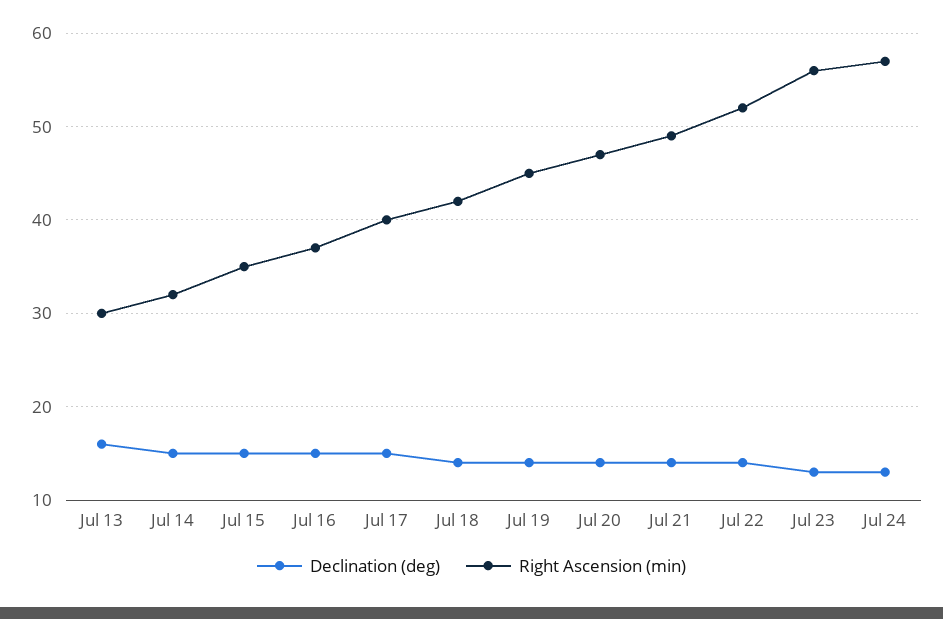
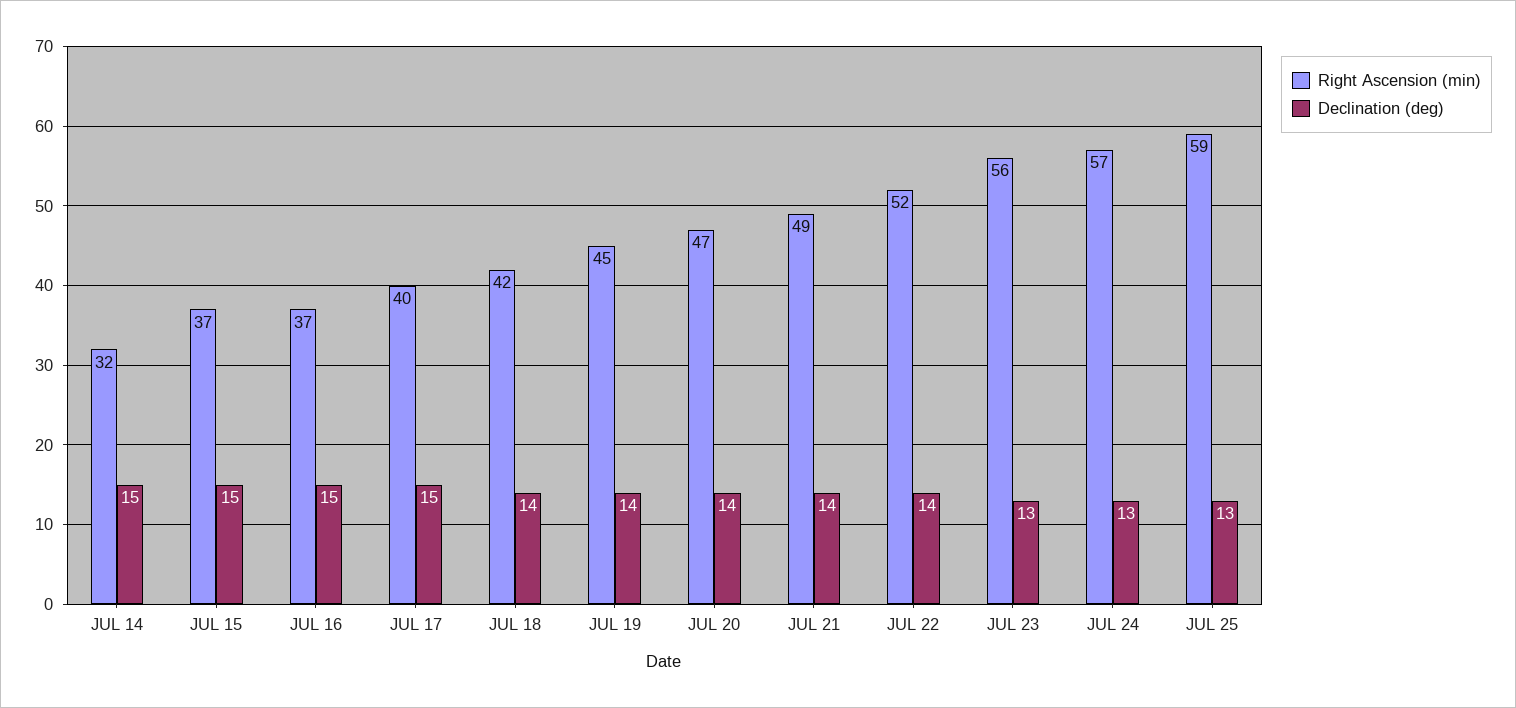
Declination (deg), Jul 13: 16 -> none
Right Ascension (min), Jul 13: 30 -> none
Right Ascension (min), Jul 15: 35 -> 37
Right Ascension (min), JUL 25: none -> 59
Declination (deg), JUL 25: none -> 13

